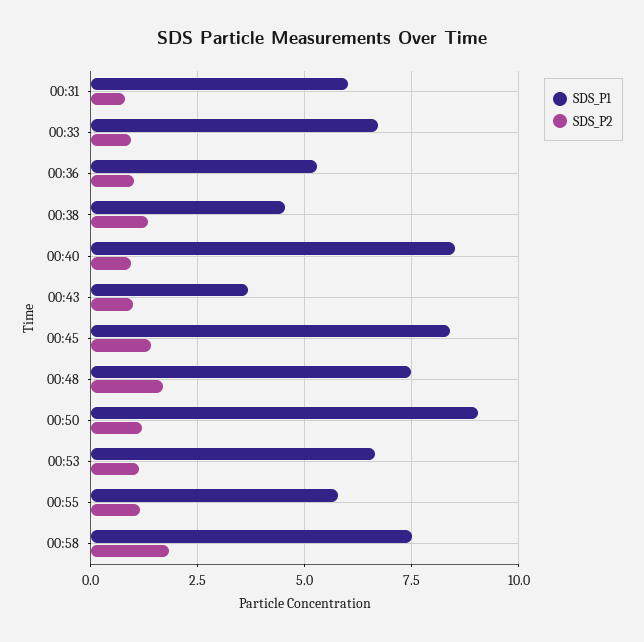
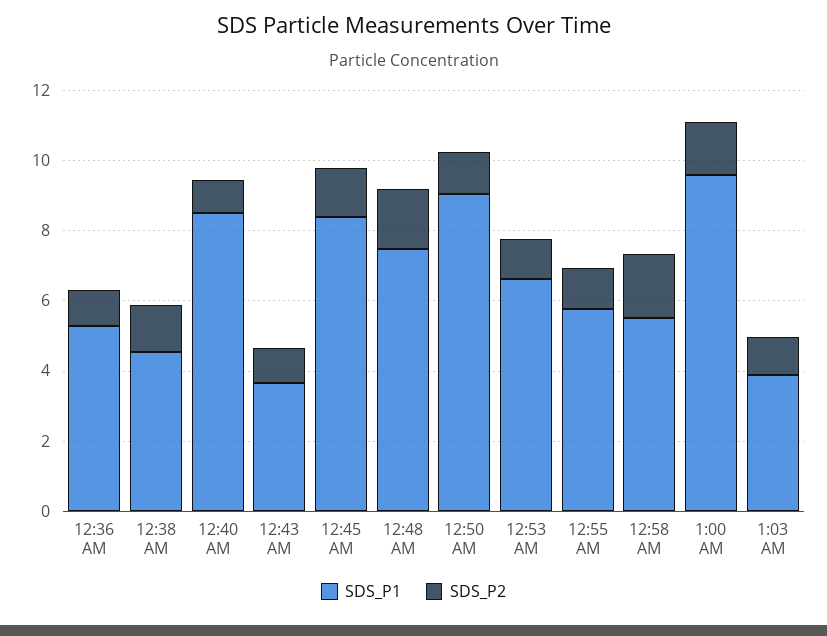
SDS_P1, 00:31: 6 -> none
SDS_P2, 00:31: 0.75 -> none
SDS_P1, 00:33: 6.75 -> none
SDS_P2, 00:33: 1 -> none
SDS_P1, 00:58: 7.5 -> 5.5
SDS_P1, 1:00 AM: none -> 9.5
SDS_P2, 1:00 AM: none -> 1.5
SDS_P1, 1:03 AM: none -> 4
SDS_P2, 1:03 AM: none -> 1

